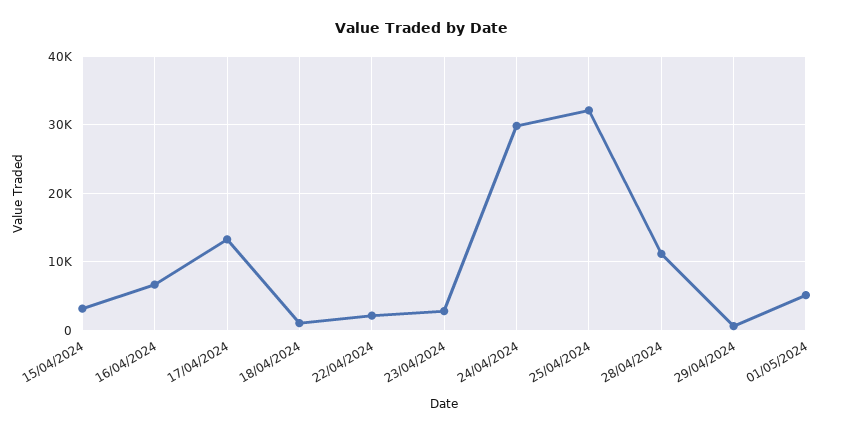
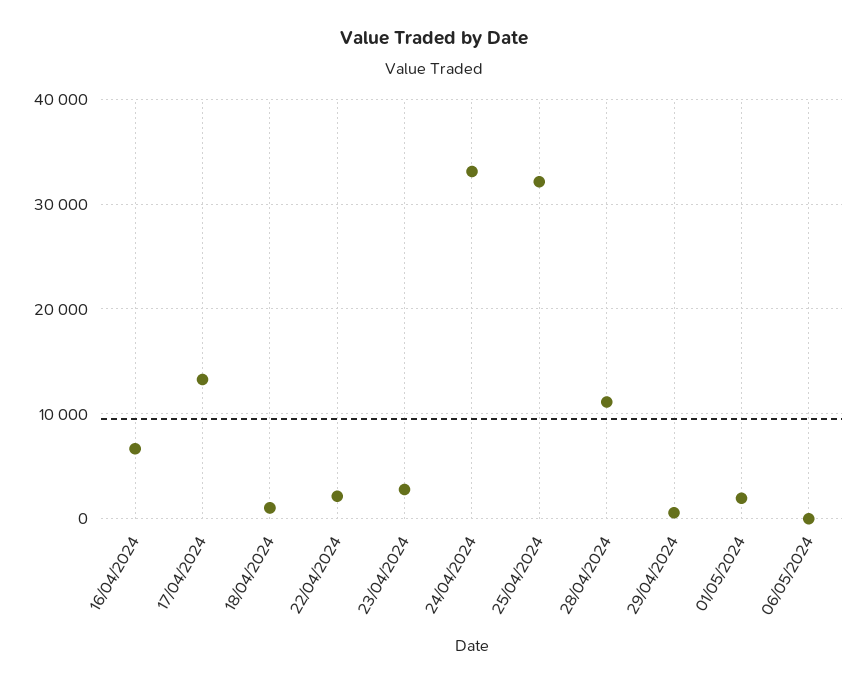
15/04/2024: 3000 -> none
24/04/2024: 30000 -> 33000
01/05/2024: 5000 -> 2000
06/05/2024: none -> 0

